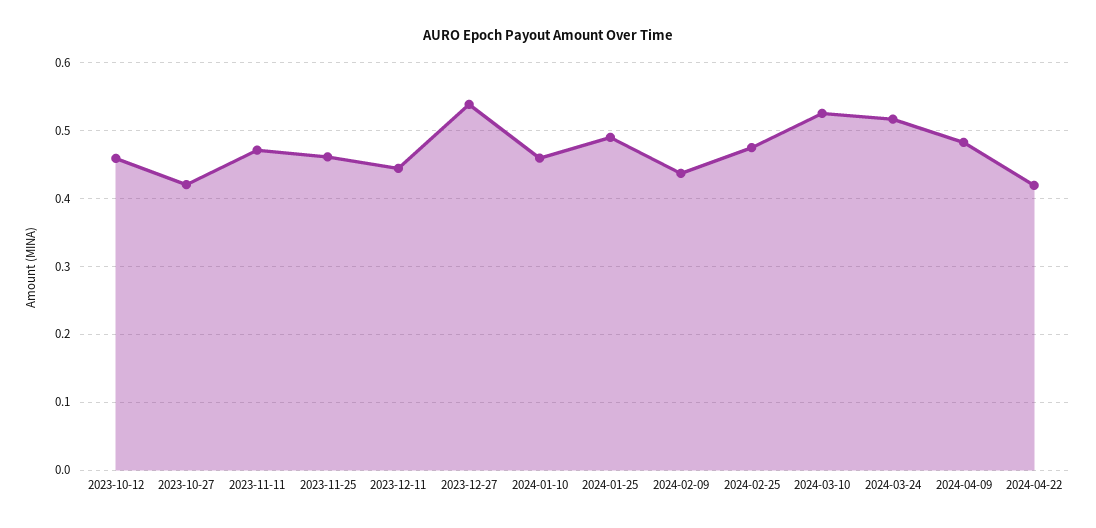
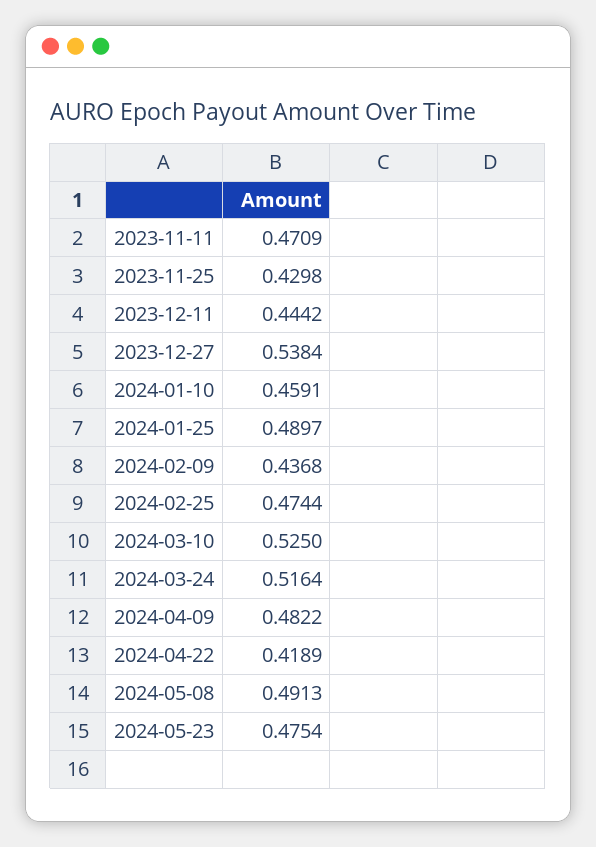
2023-10-12: 0.46 -> none
2023-10-27: 0.42 -> none
2023-11-25: 0.46 -> 0.4298
2024-05-08: none -> 0.4913
2024-05-23: none -> 0.4754

